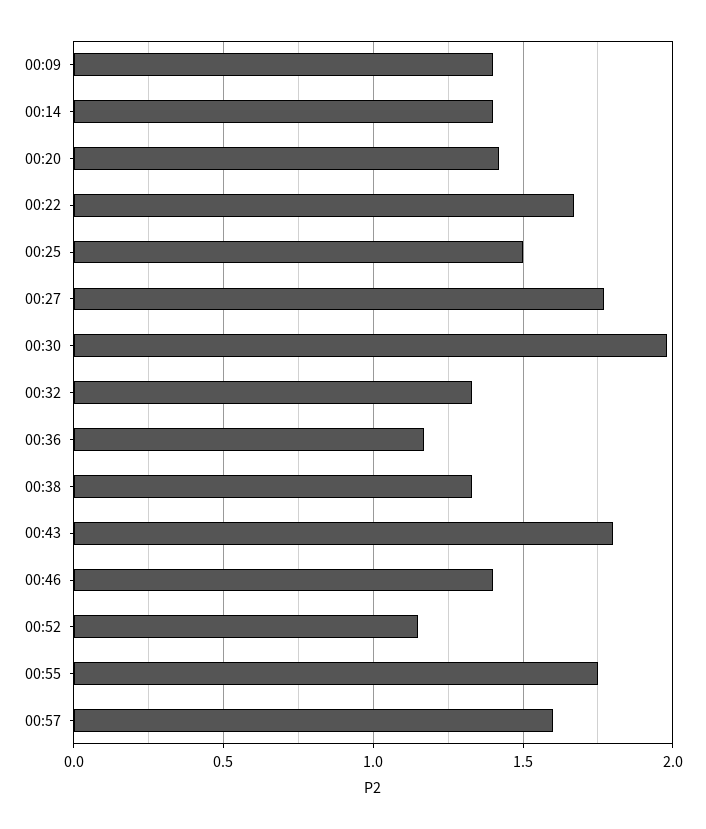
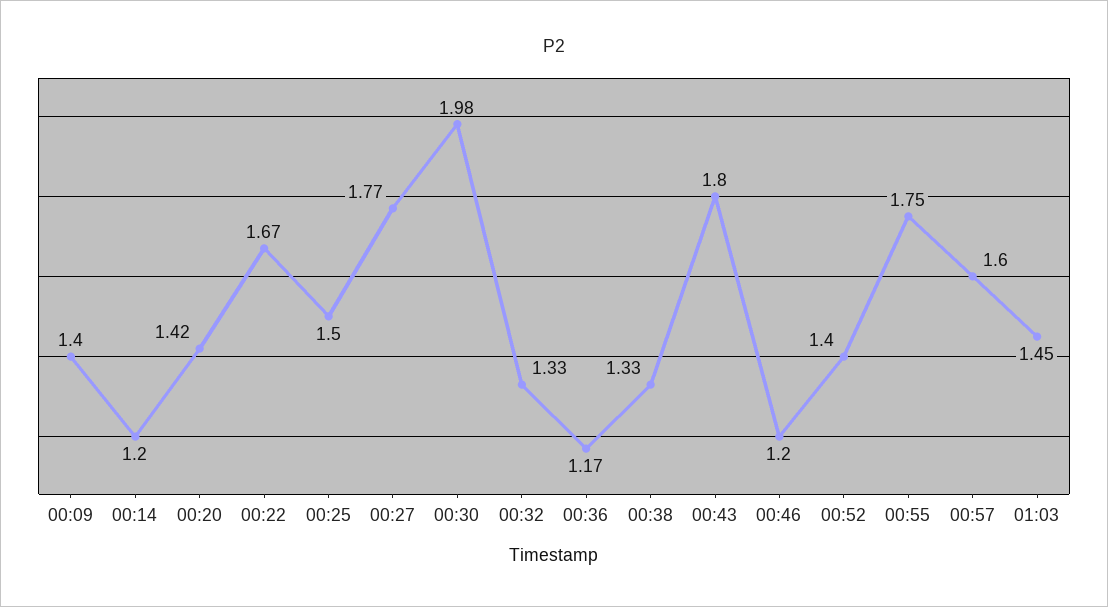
00:14: 1.4 -> 1.2
00:46: 1.4 -> 1.2
00:52: 1.15 -> 1.4
01:03: none -> 1.45

